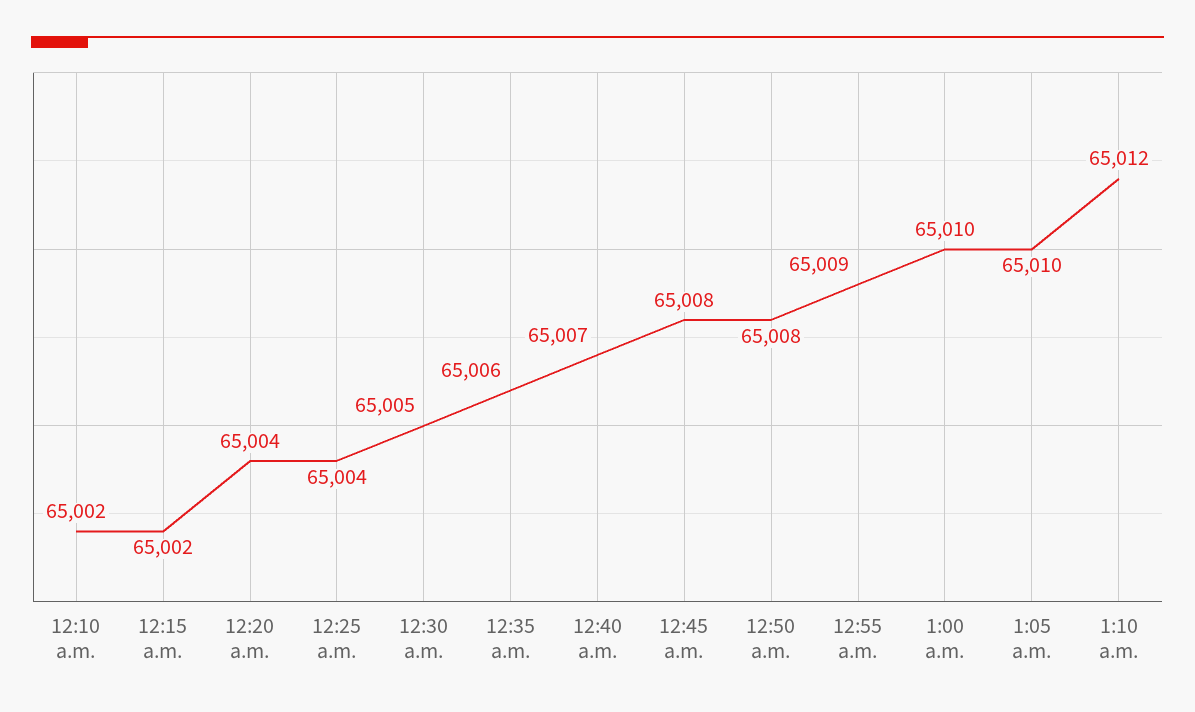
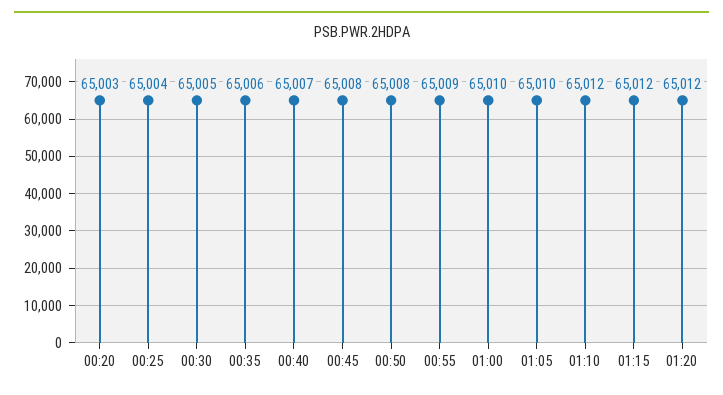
12:10 a.m.: 65002 -> none
12:15 a.m.: 65002 -> none
12:20 a.m.: 65004 -> 65003
01:15: none -> 65012
01:20: none -> 65012

